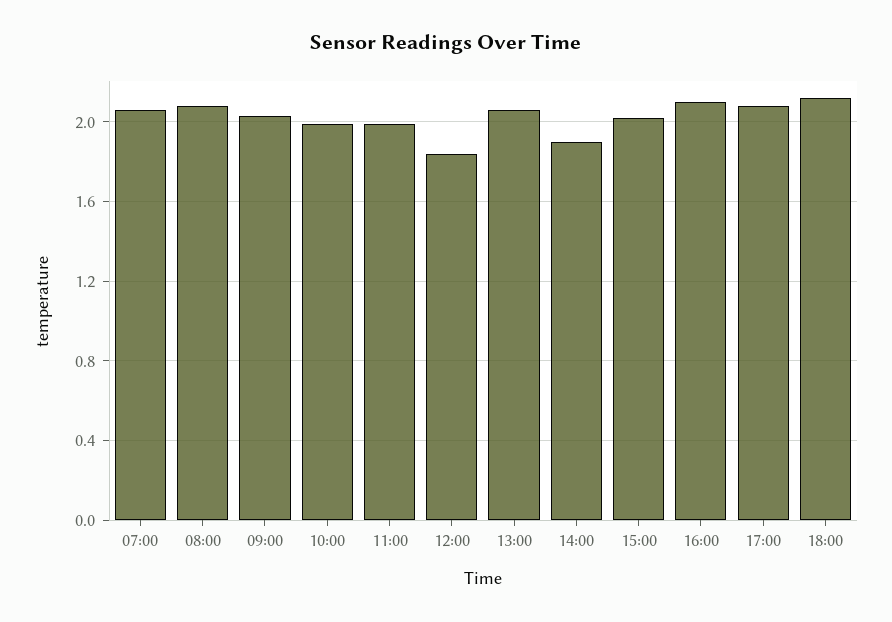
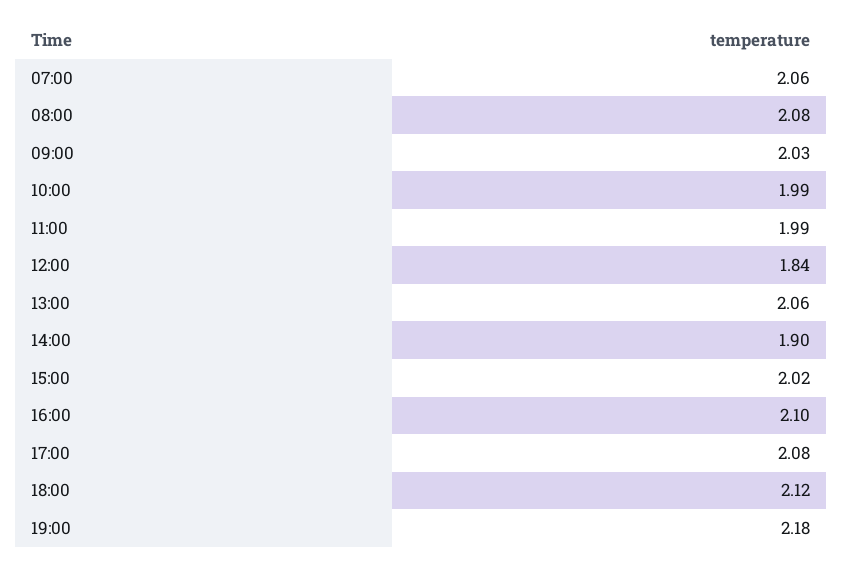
19:00: none -> 2.18

